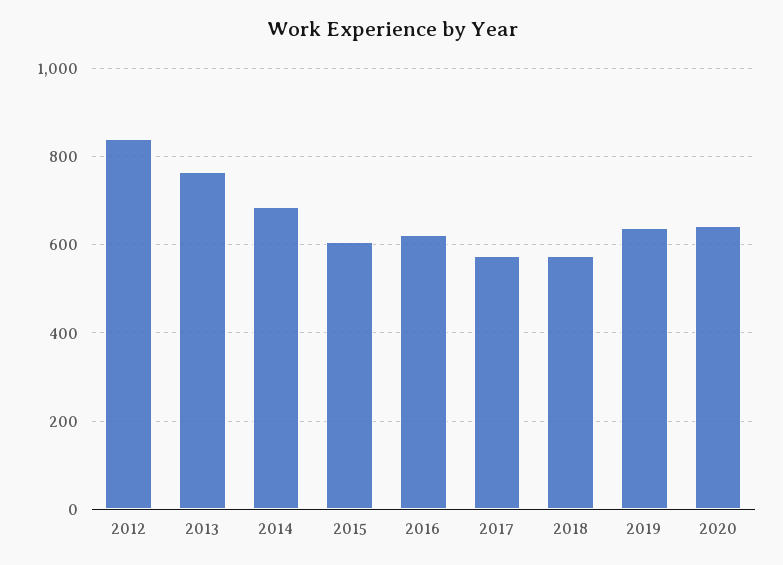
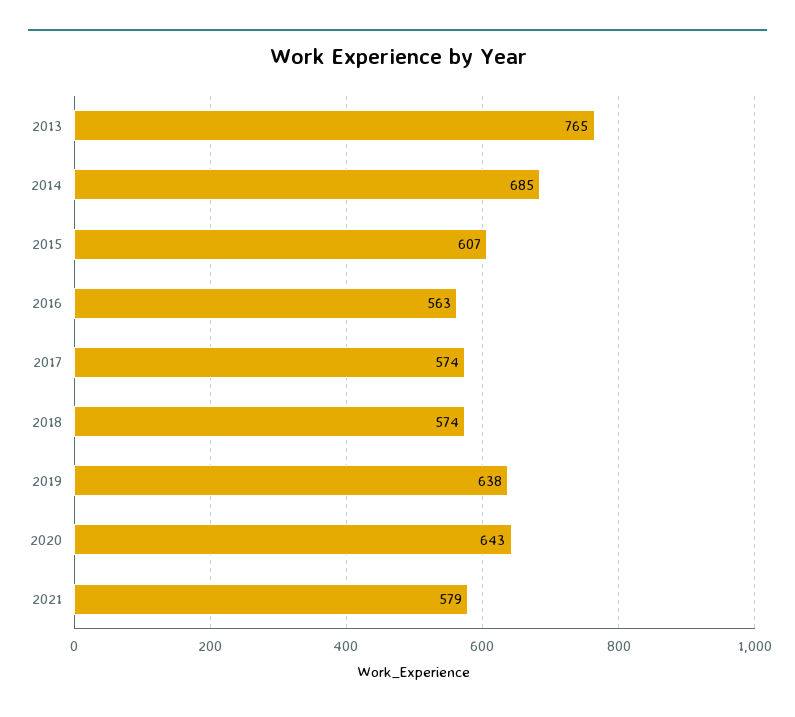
2012: 840 -> none
2016: 620 -> 563
2021: none -> 579

